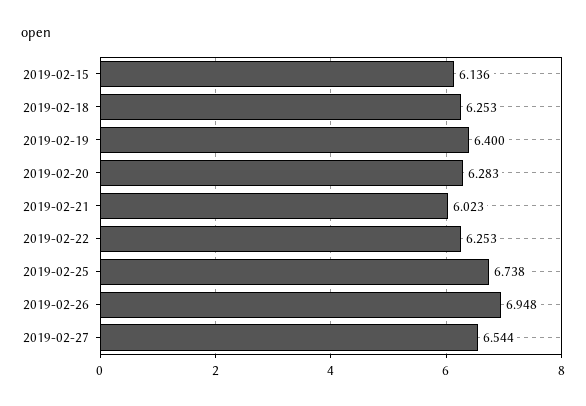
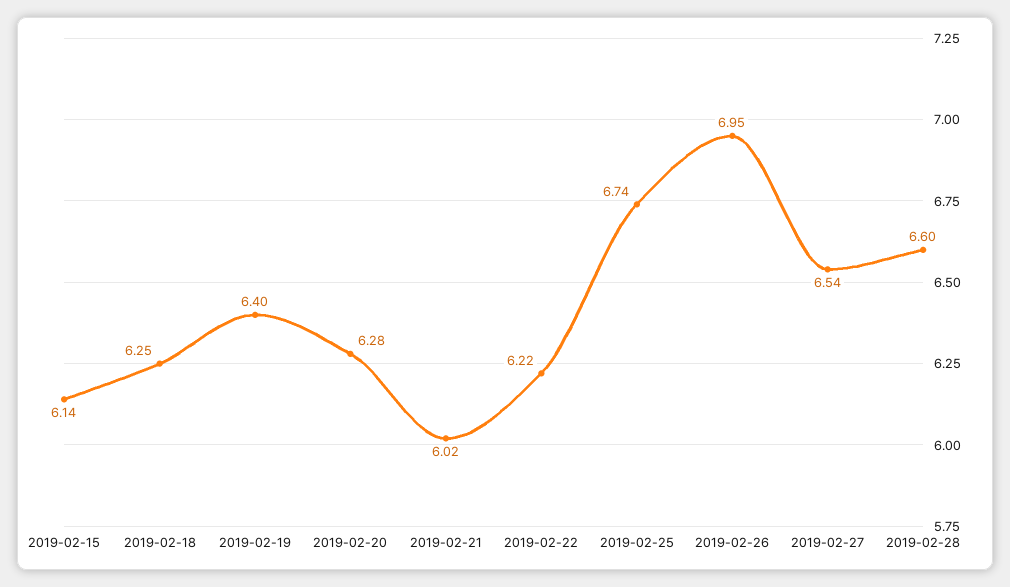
2019-02-22: 6.253 -> 6.22
2019-02-28: none -> 6.6

